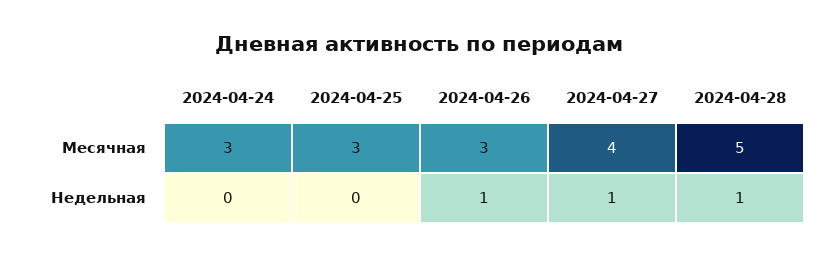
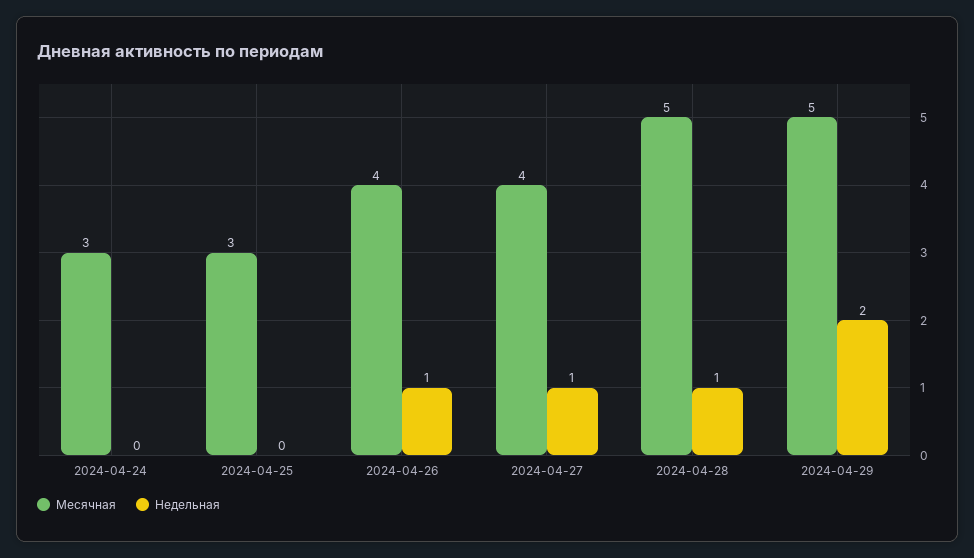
Месячная, 2024-04-26: 3 -> 4
Месячная, 2024-04-29: none -> 5
Недельная, 2024-04-29: none -> 2

